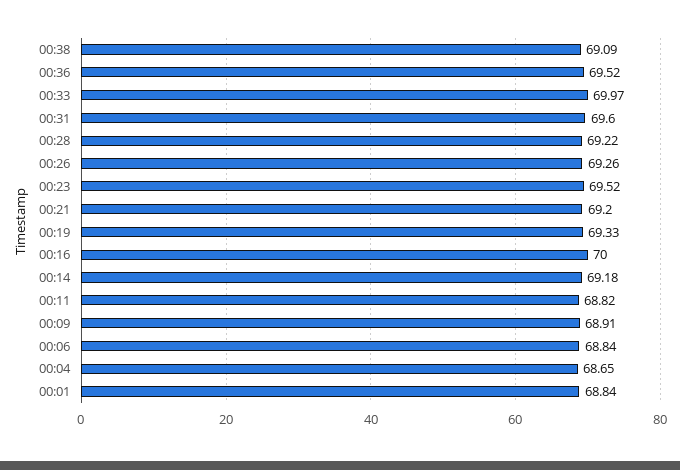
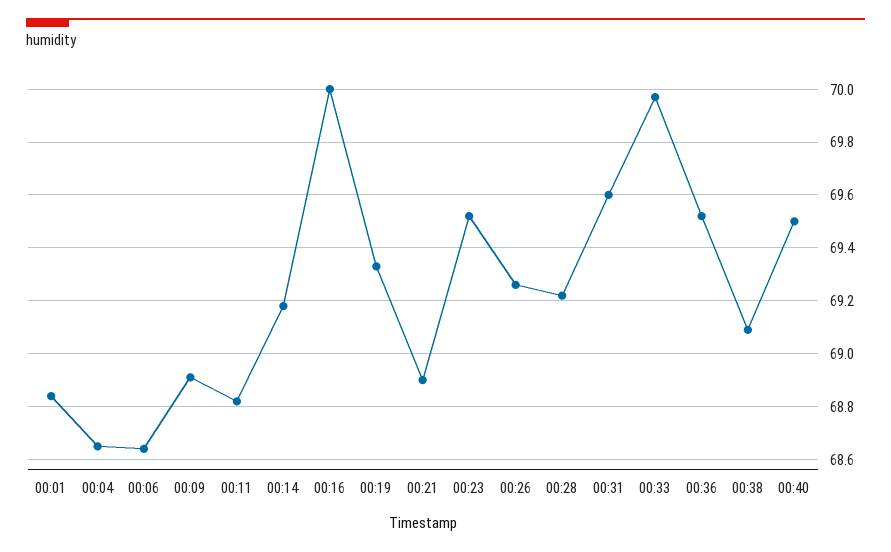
00:21: 69.2 -> 68.9
00:06: 68.84 -> 68.65
00:40: none -> 69.5

